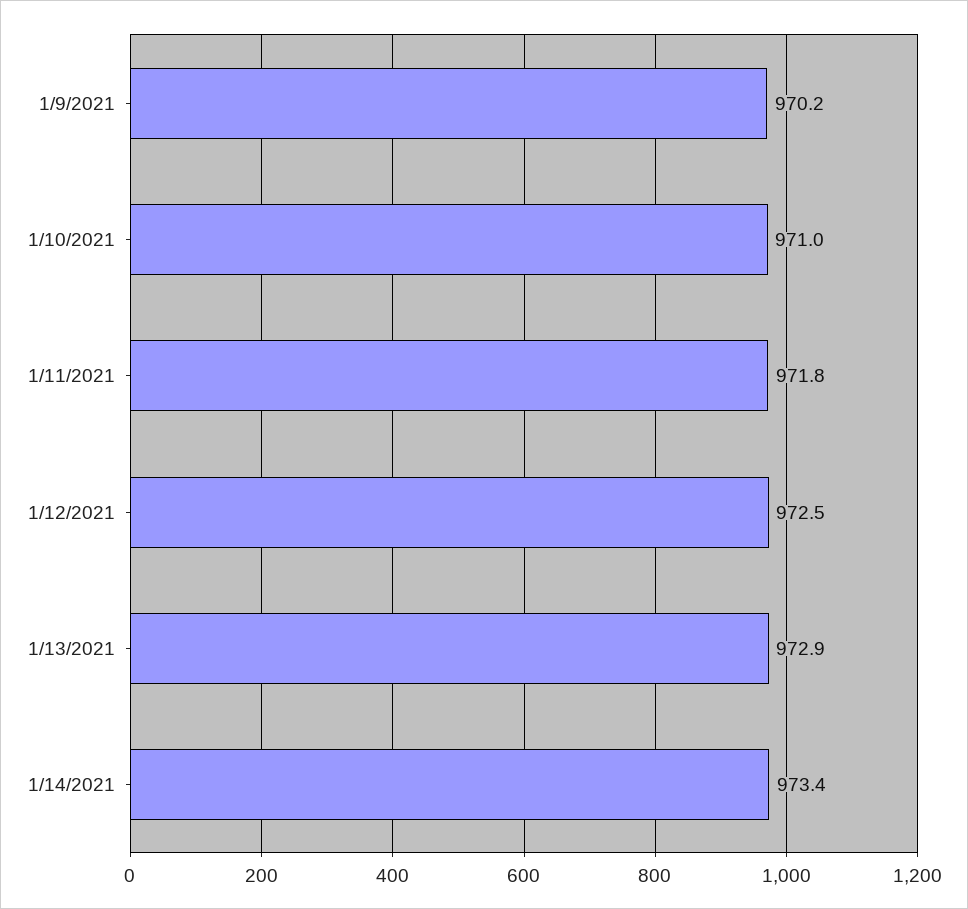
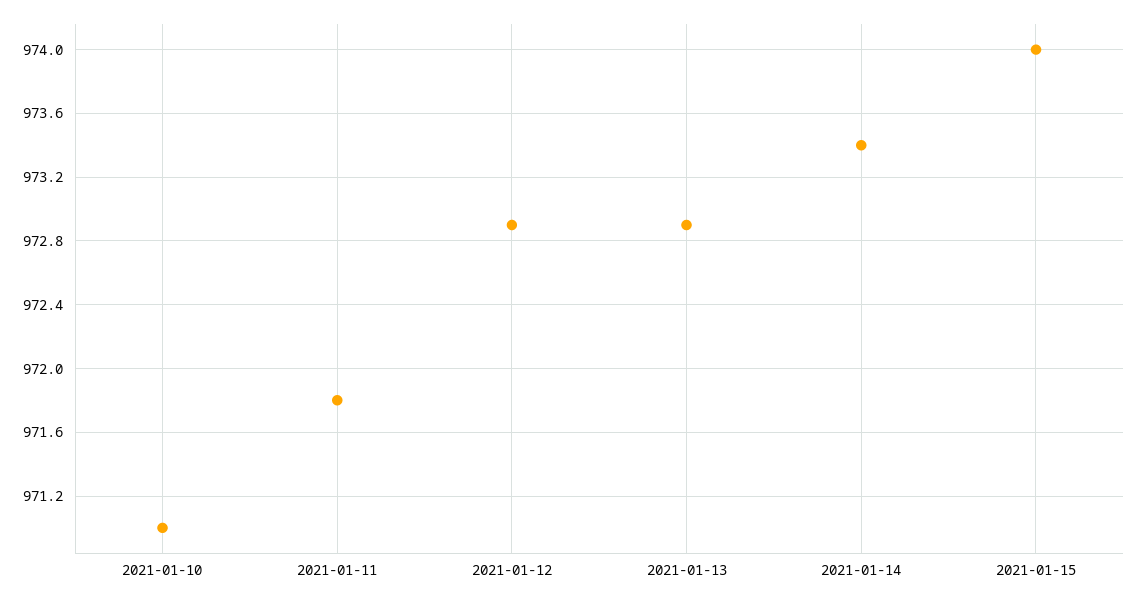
1/9/2021: 970.2 -> none
1/12/2021: 972.5 -> 972.9
2021-01-15: none -> 974

